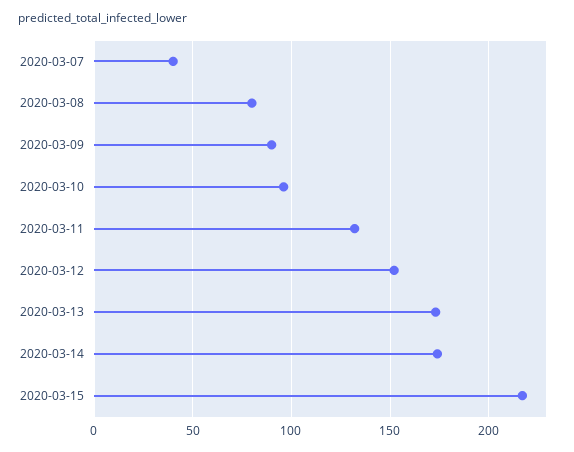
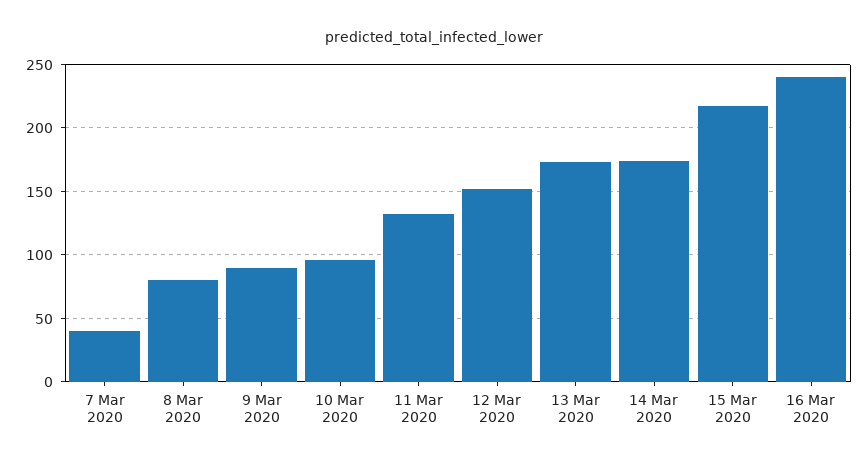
16 Mar 2020: none -> 240

